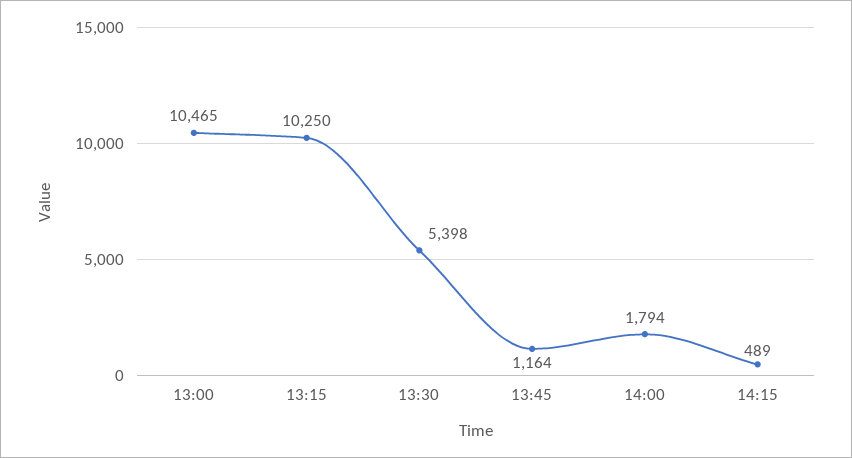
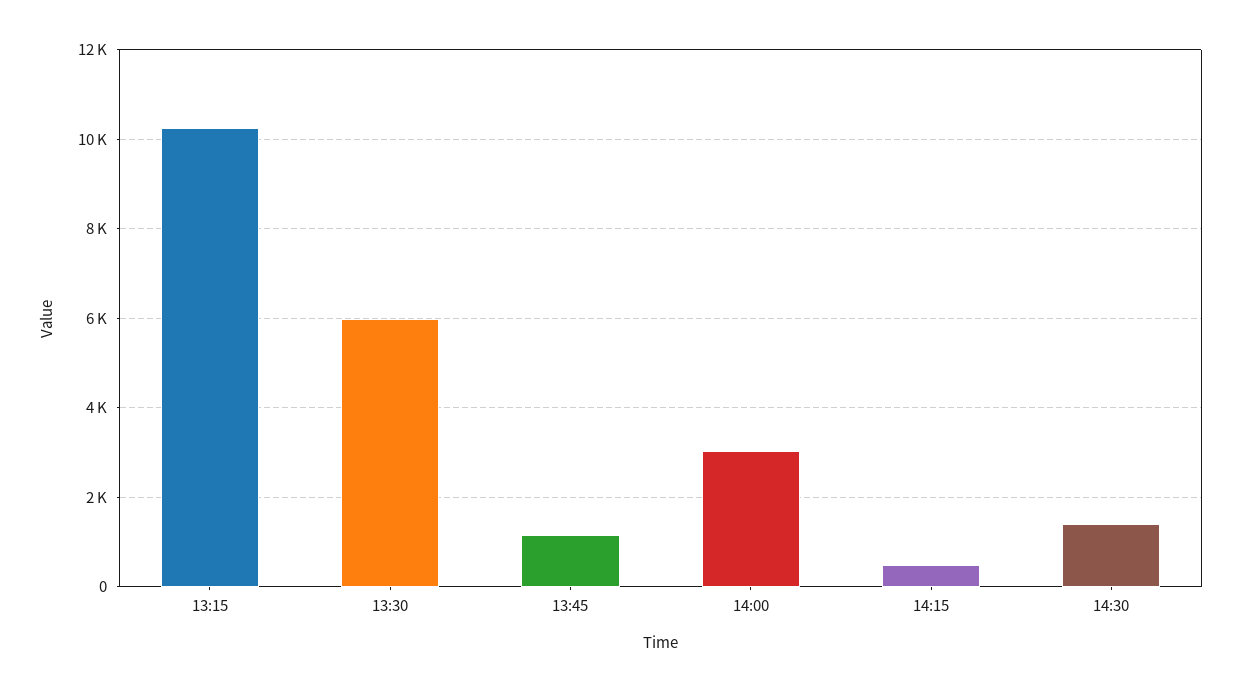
13:00: 10465 -> none
13:30: 5398 -> 6000
14:00: 1794 -> 3000
14:30: none -> 1400

